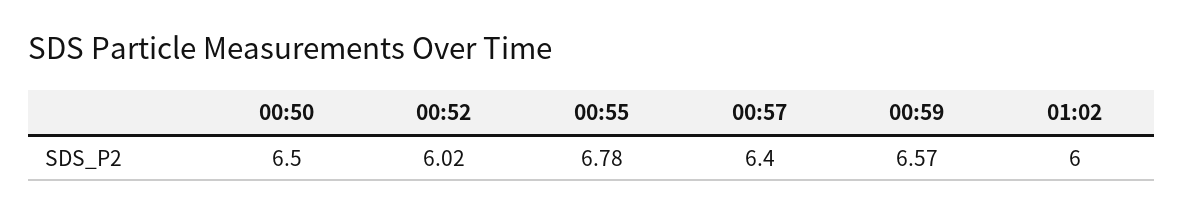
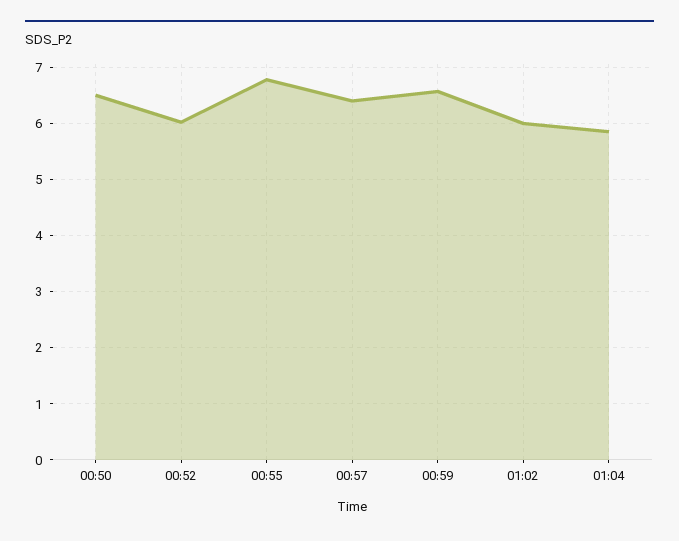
01:04: none -> 5.8

